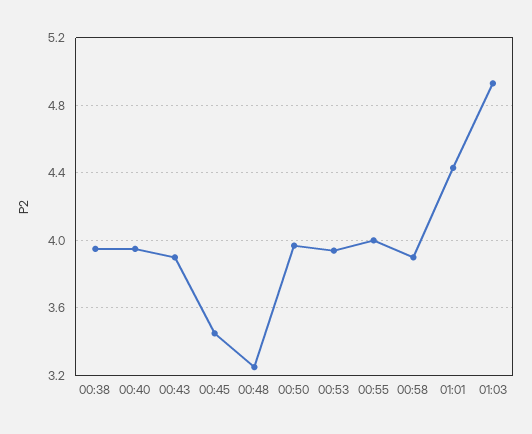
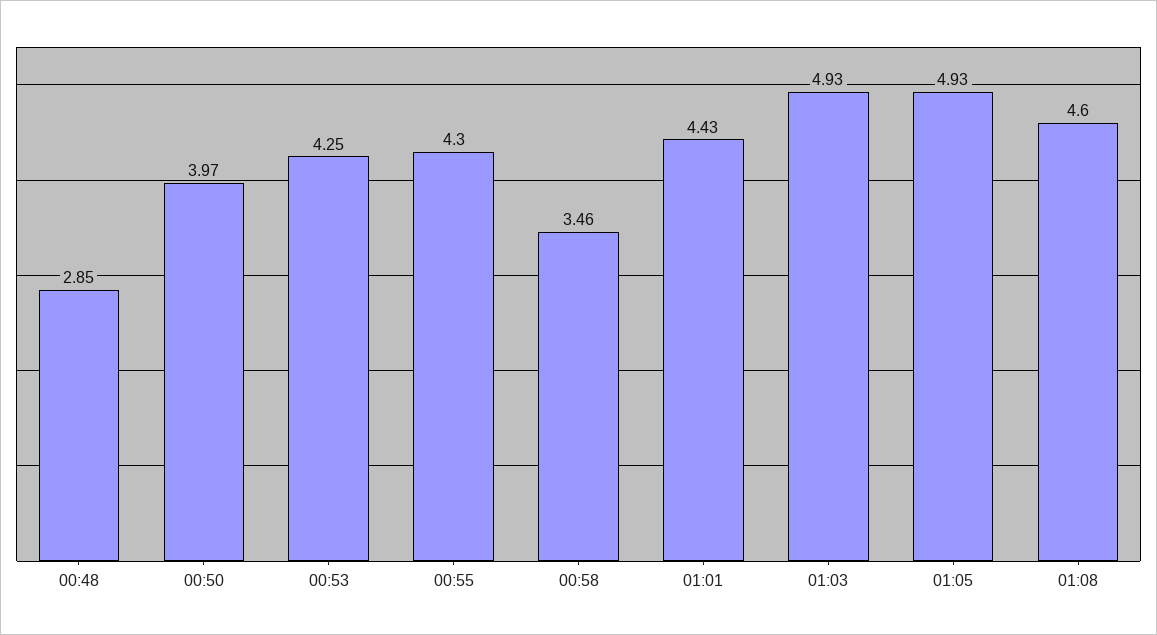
00:38: 3.95 -> none
00:40: 3.95 -> none
00:43: 3.9 -> none
00:45: 3.45 -> none
00:48: 3.25 -> 2.85
00:53: 3.95 -> 4.25
00:55: 4 -> 4.3
00:58: 3.9 -> 3.46
01:05: none -> 4.93
01:08: none -> 4.6

